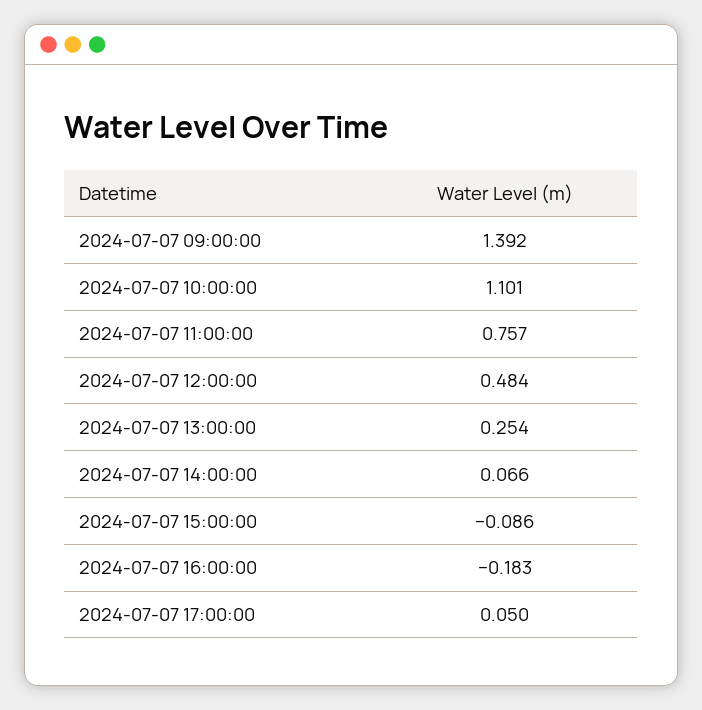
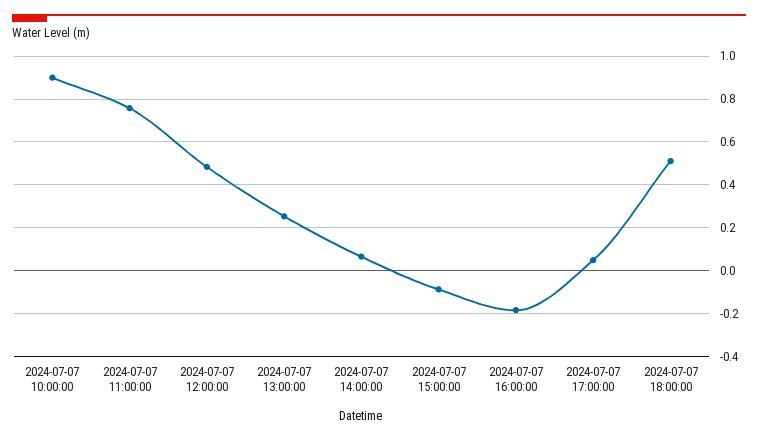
2024-07-07 09:00:00: 1.392 -> none
2024-07-07 10:00:00: 1.101 -> 0.9
2024-07-07 18:00:00: none -> 0.5

